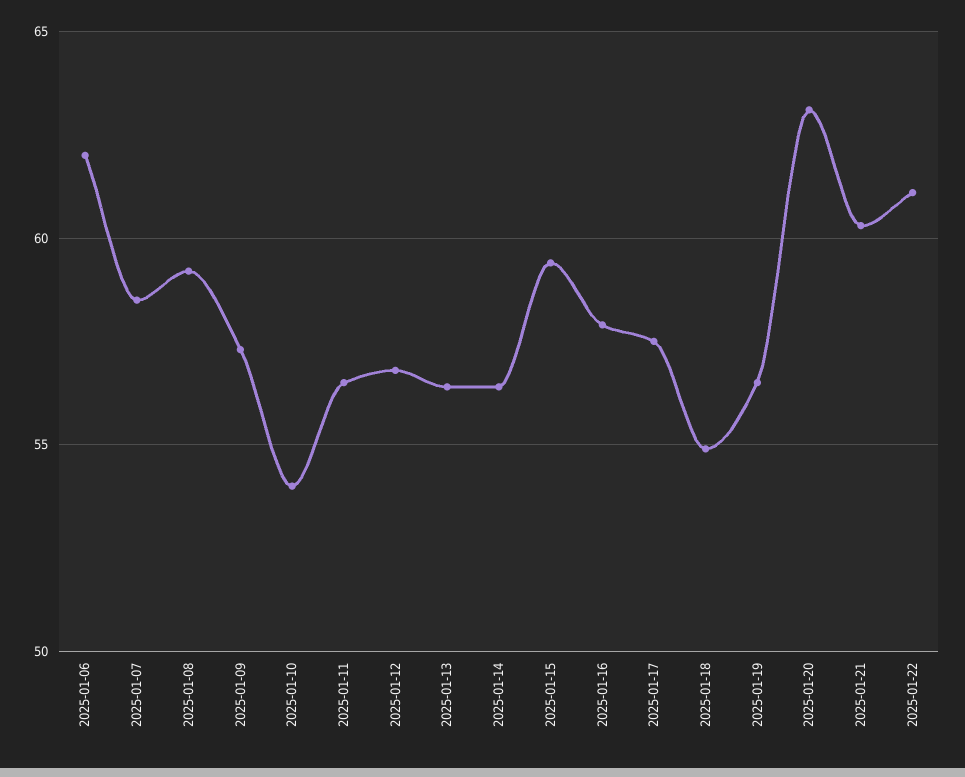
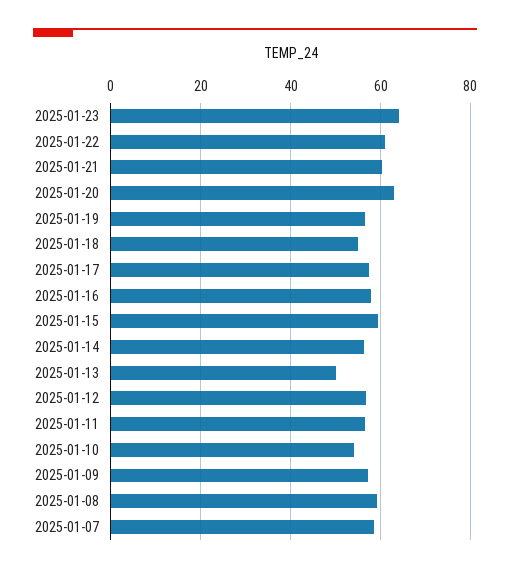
2025-01-06: 62 -> none
2025-01-13: 56.5 -> 50
2025-01-23: none -> 64

